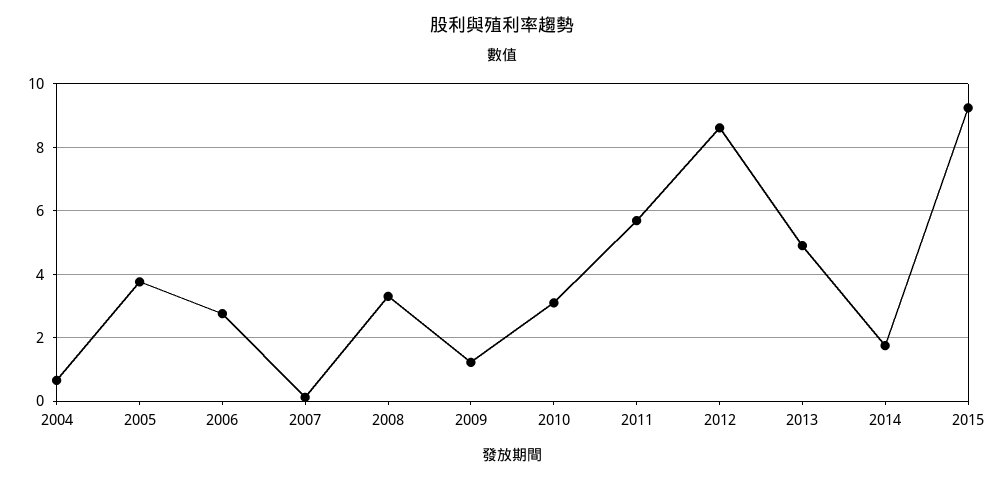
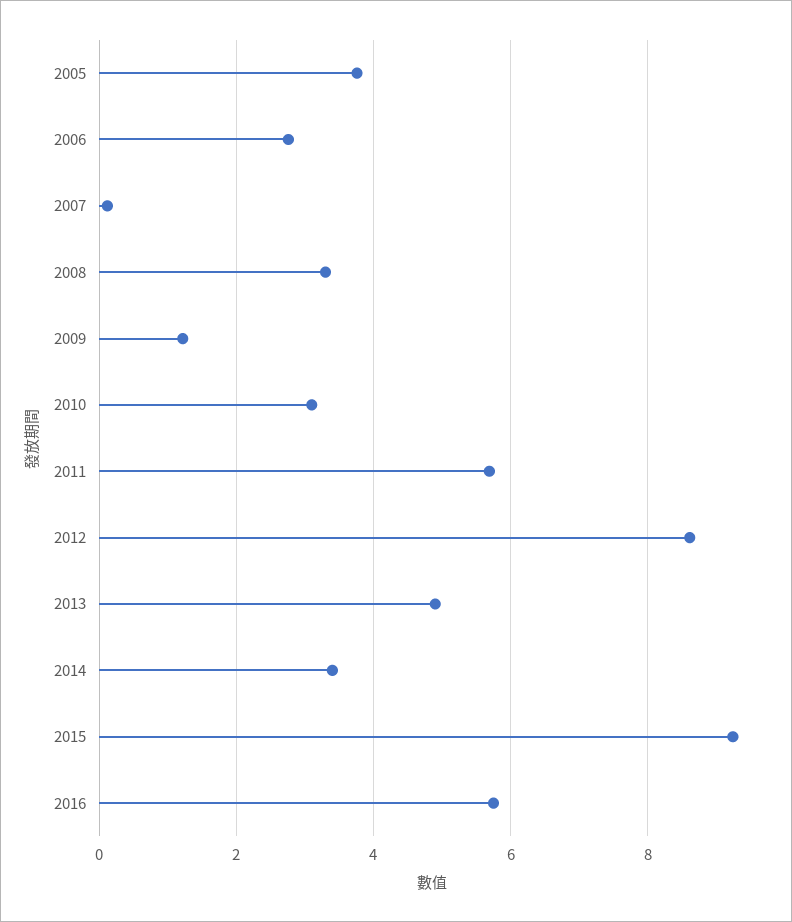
2004: 0.6 -> none
2014: 1.8 -> 3.4
2016: none -> 5.8

